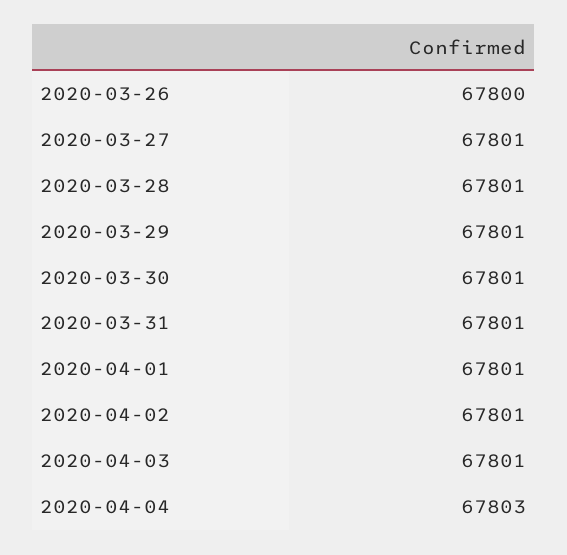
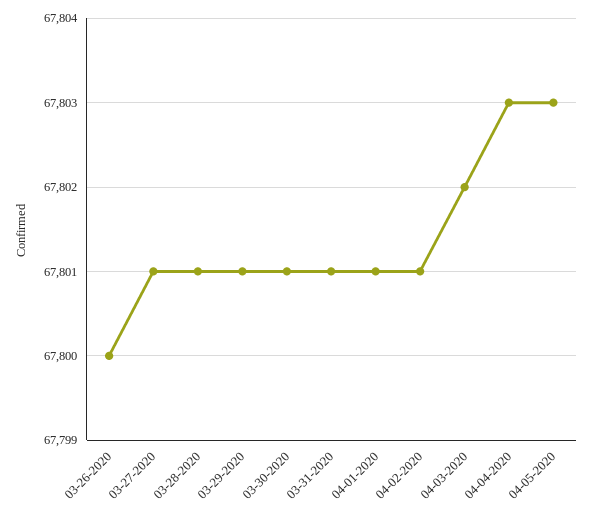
2020-04-03: 67801 -> 67802
04-05-2020: none -> 67803

